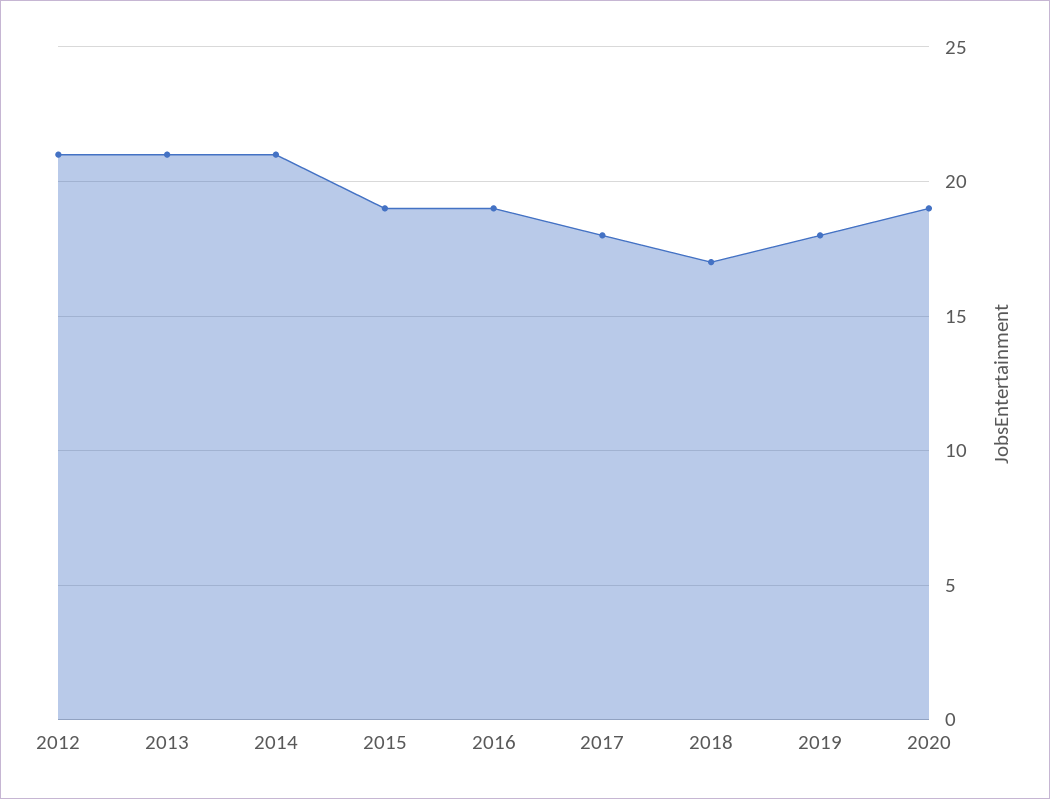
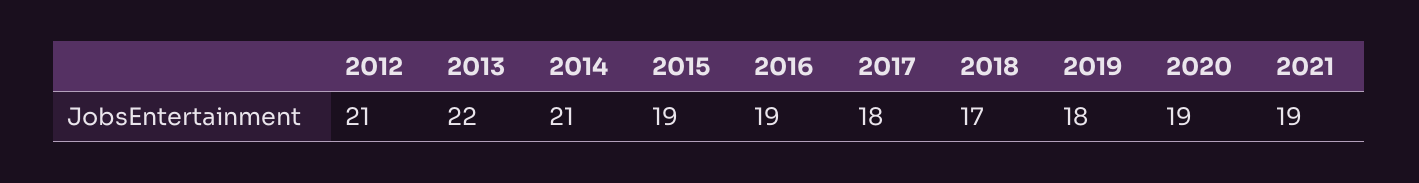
2013: 21 -> 22
2021: none -> 19

